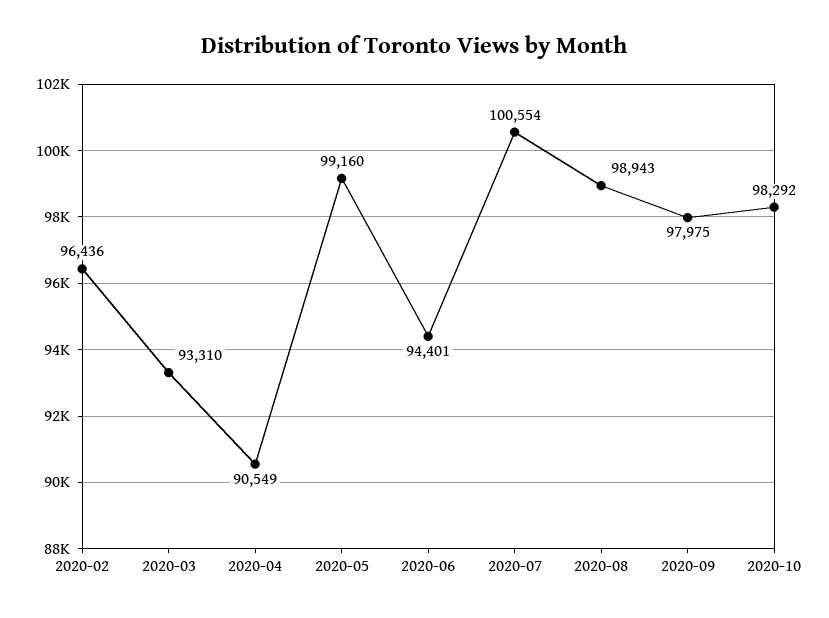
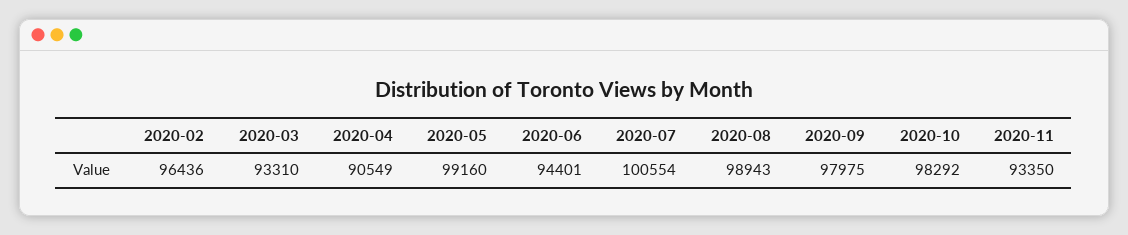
2020-11: none -> 93350

